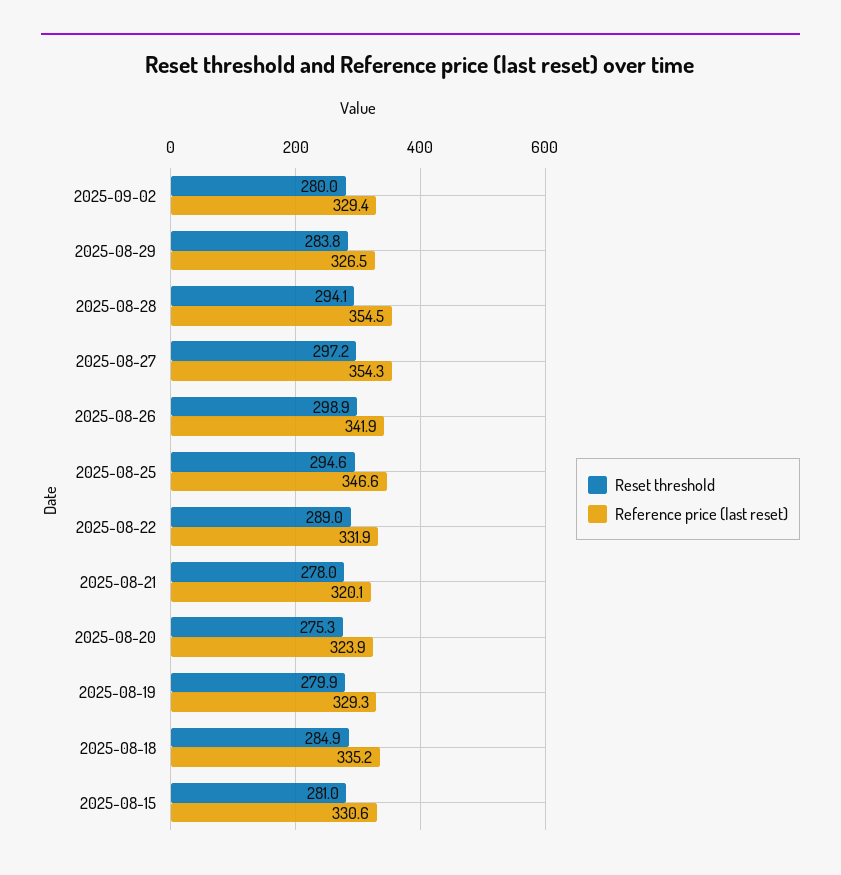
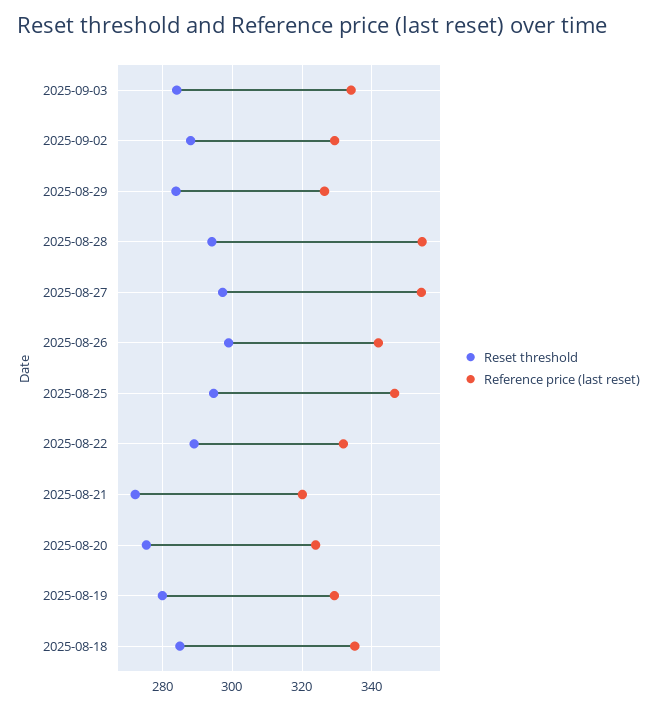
Reset threshold, 2025-09-02: 280 -> 288
Reset threshold, 2025-08-21: 278 -> 272
Reset threshold, 2025-08-15: 281 -> none
Reference price (last reset), 2025-08-15: 330.6 -> none
Reset threshold, 2025-09-03: none -> 284
Reference price (last reset), 2025-09-03: none -> 334

